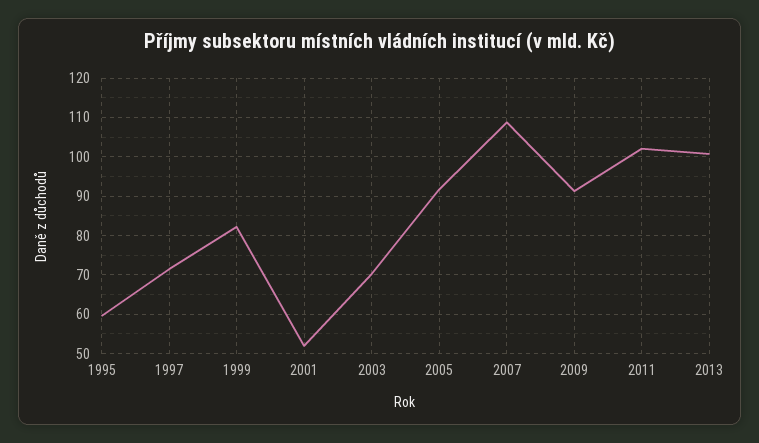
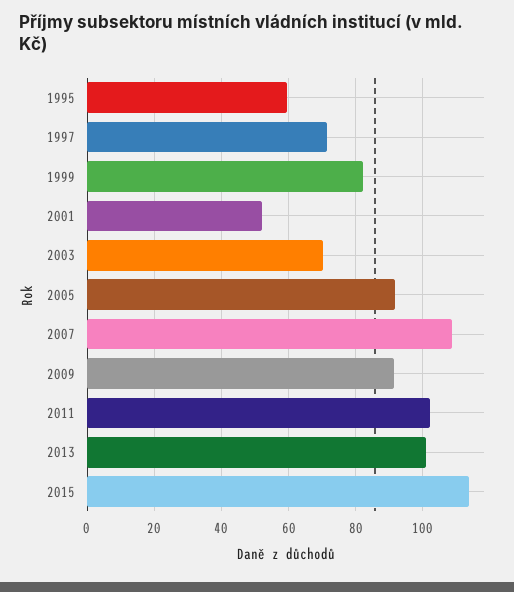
2015: none -> 114

